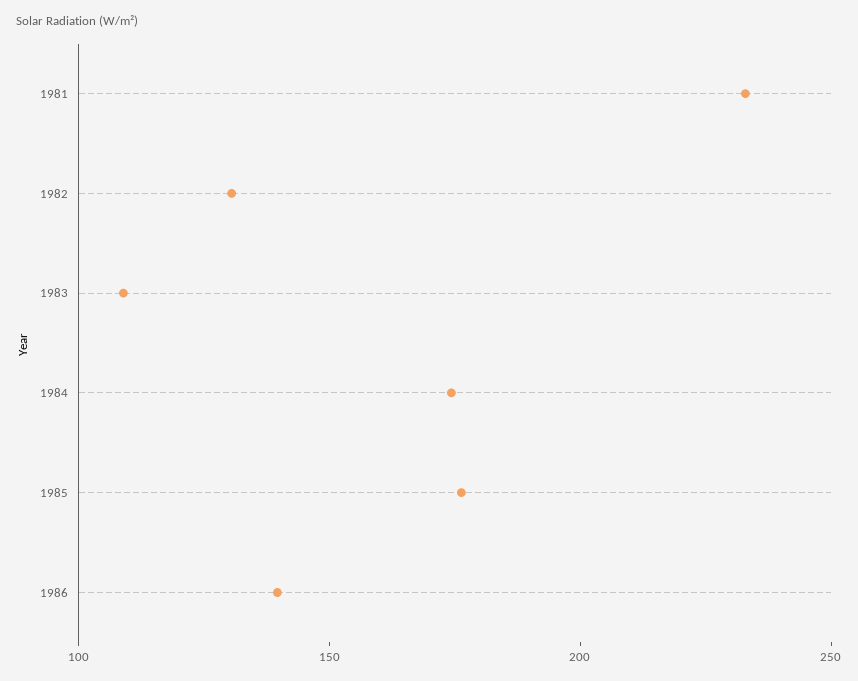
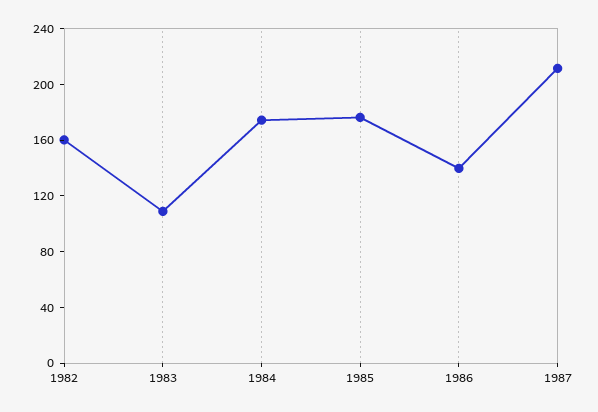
1981: 230 -> none
1982: 130 -> 160
1987: none -> 210

